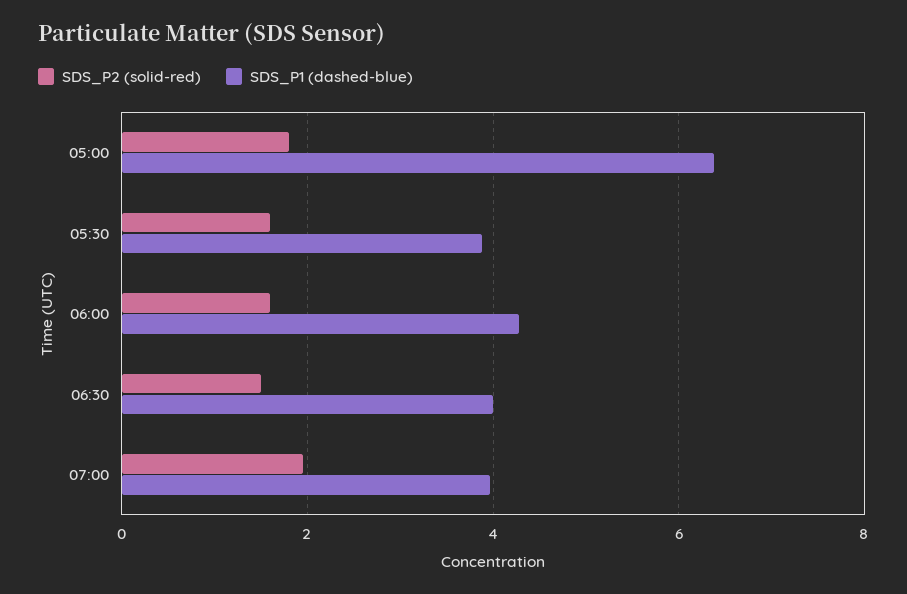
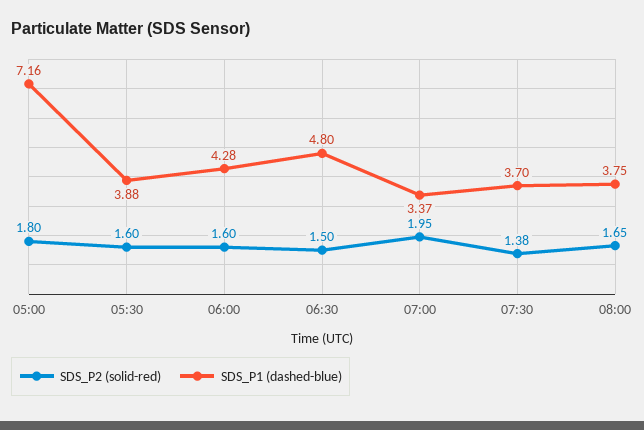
SDS_P1 (dashed-blue), 05:00: 6.4 -> 7.16
SDS_P1 (dashed-blue), 06:30: 4 -> 4.8
SDS_P1 (dashed-blue), 07:00: 4 -> 3.37
SDS_P2 (solid-red), 07:30: none -> 1.38
SDS_P1 (dashed-blue), 07:30: none -> 3.7
SDS_P2 (solid-red), 08:00: none -> 1.65
SDS_P1 (dashed-blue), 08:00: none -> 3.75

